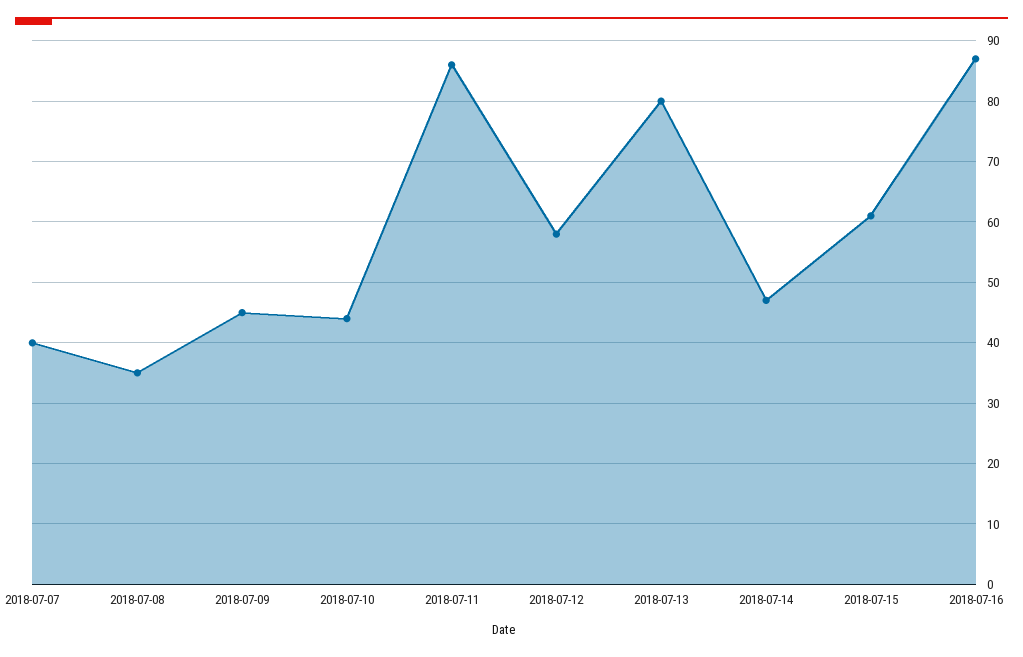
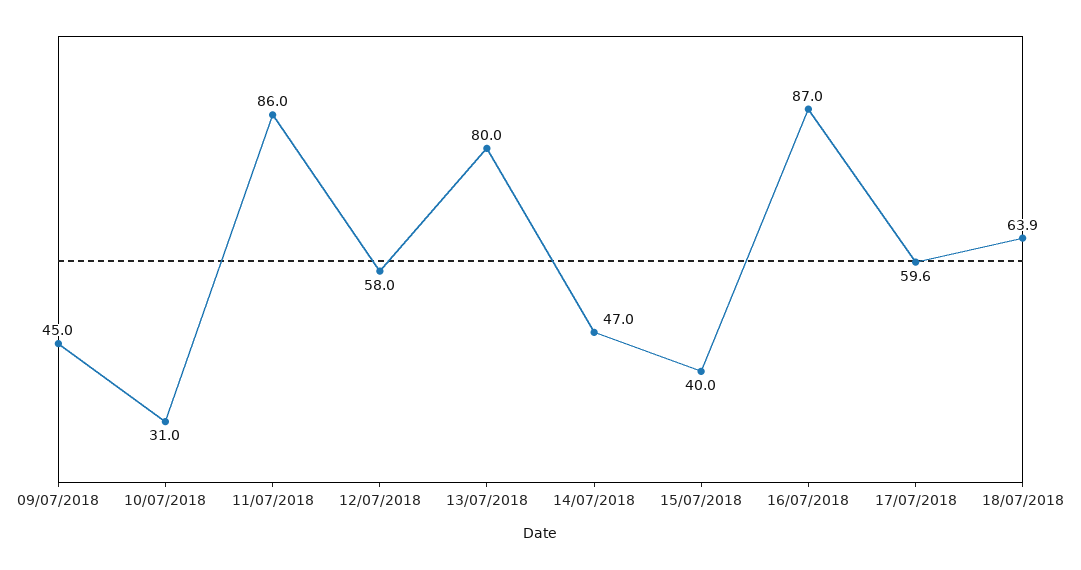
2018-07-07: 40 -> none
2018-07-08: 35 -> none
2018-07-10: 44 -> 31
2018-07-15: 61 -> 40
17/07/2018: none -> 59.6
18/07/2018: none -> 63.9

